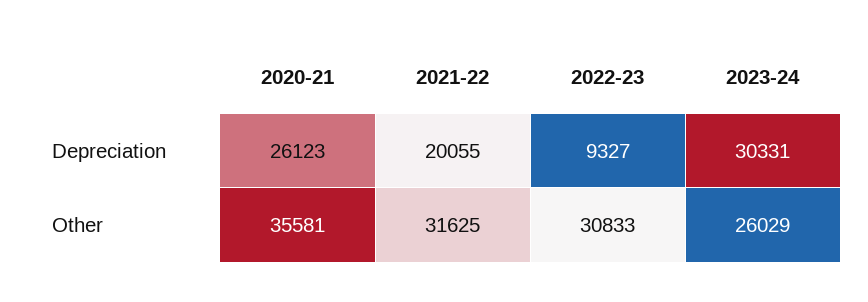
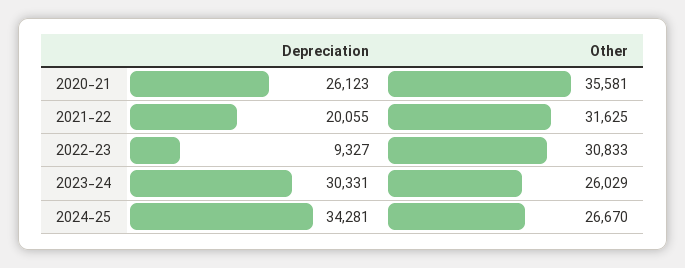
2024-25, Depreciation: none -> 34281
2024-25, Other: none -> 26670

